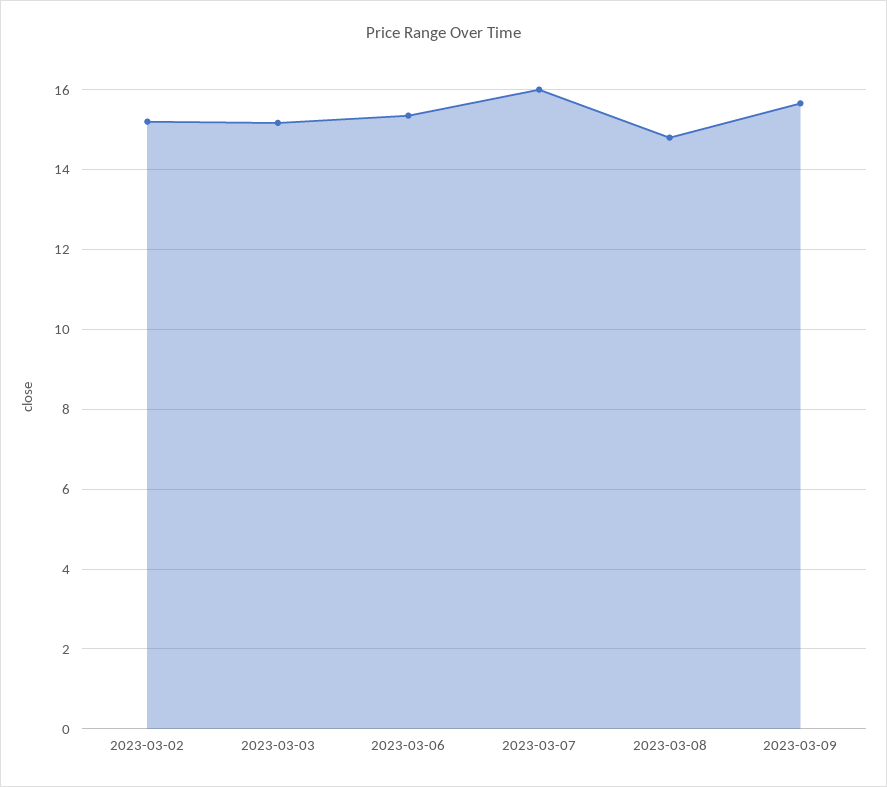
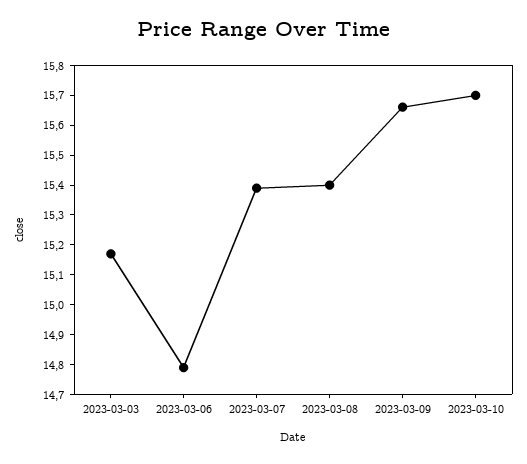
2023-03-02: 15.2 -> none
2023-03-06: 15.4 -> 14.8
2023-03-07: 16 -> 15.4
2023-03-08: 14.8 -> 15.4
2023-03-10: none -> 15.7

